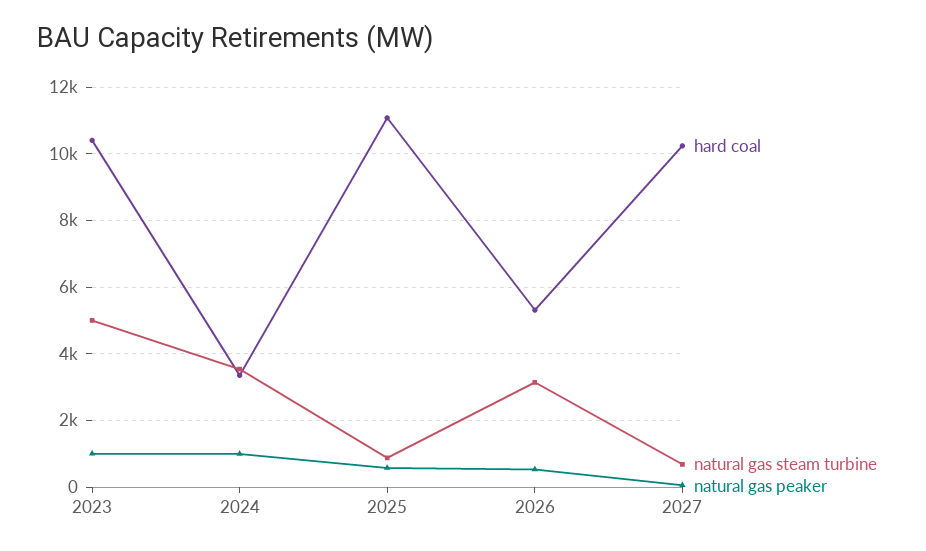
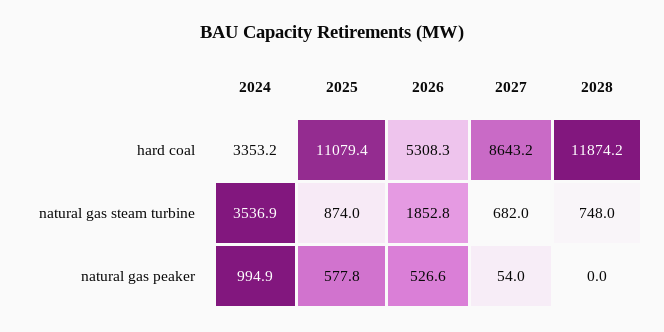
hard coal, 2023: 10400 -> none
natural gas steam turbine, 2023: 5000 -> none
natural gas peaker, 2023: 1000 -> none
natural gas steam turbine, 2026: 3200 -> 1852.8
hard coal, 2027: 10200 -> 8643.2
hard coal, 2028: none -> 11874.2
natural gas steam turbine, 2028: none -> 748
natural gas peaker, 2028: none -> 0

